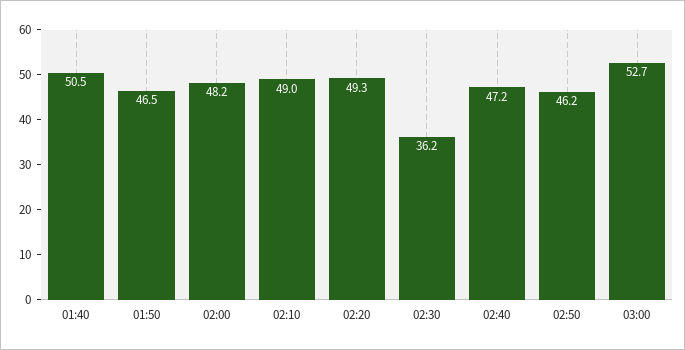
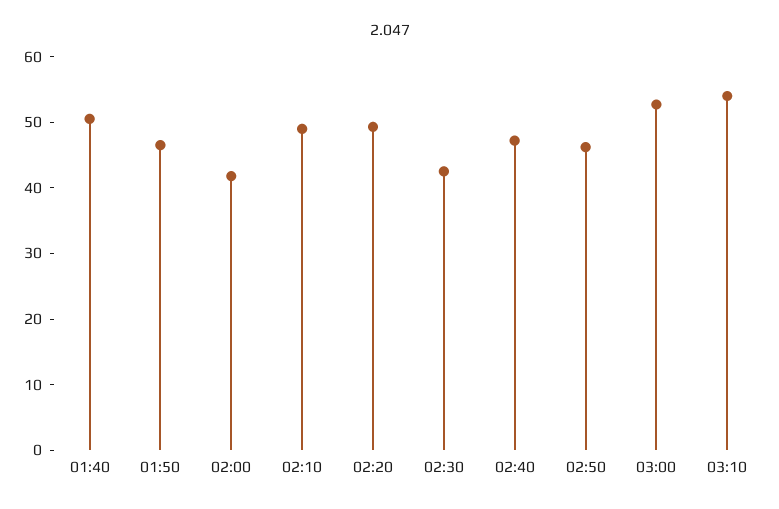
02:00: 48.2 -> 42
02:30: 36.2 -> 42
03:10: none -> 54

